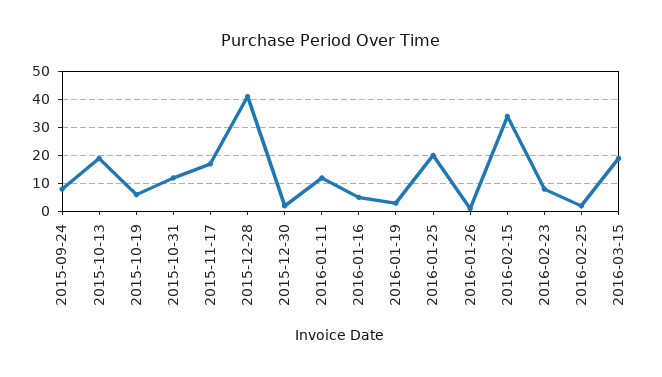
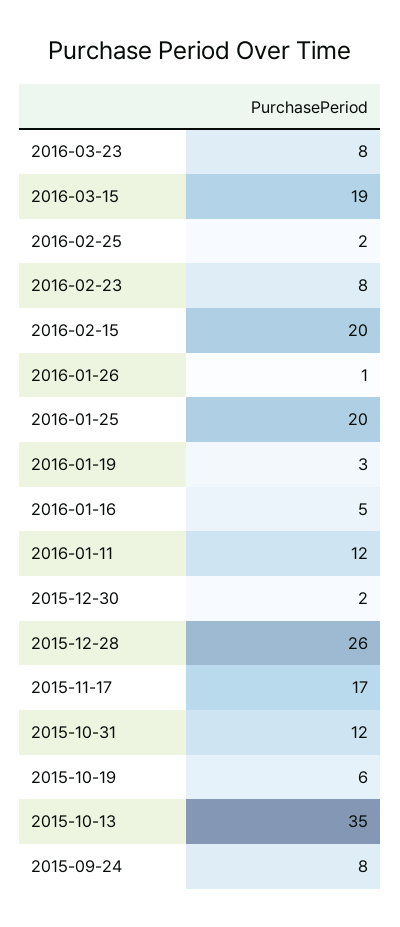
2015-10-13: 20 -> 35
2015-12-28: 40 -> 26
2016-02-15: 35 -> 20
2016-03-23: none -> 8

